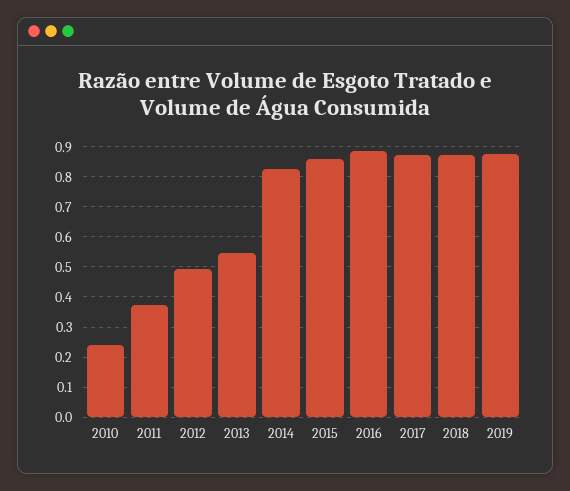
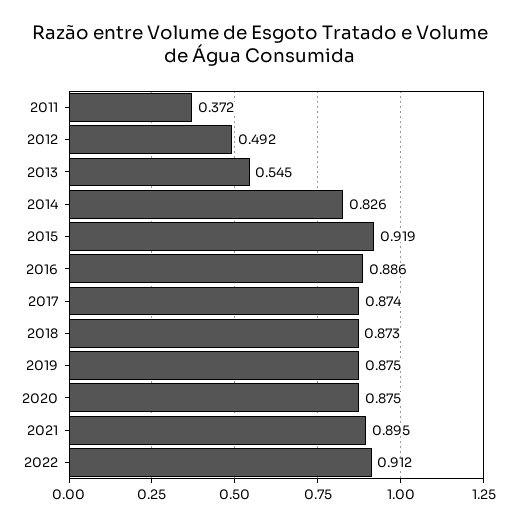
2010: 0.24 -> none
2015: 0.86 -> 0.919
2020: none -> 0.875
2021: none -> 0.895
2022: none -> 0.912

